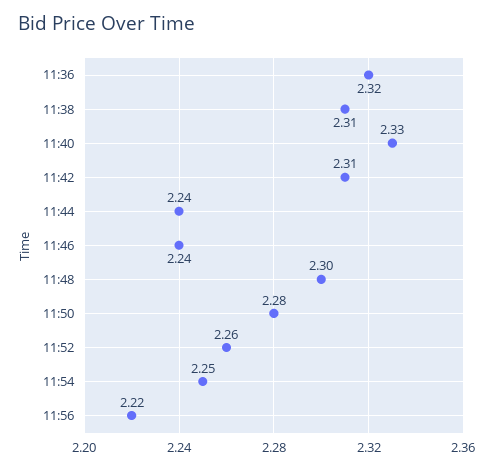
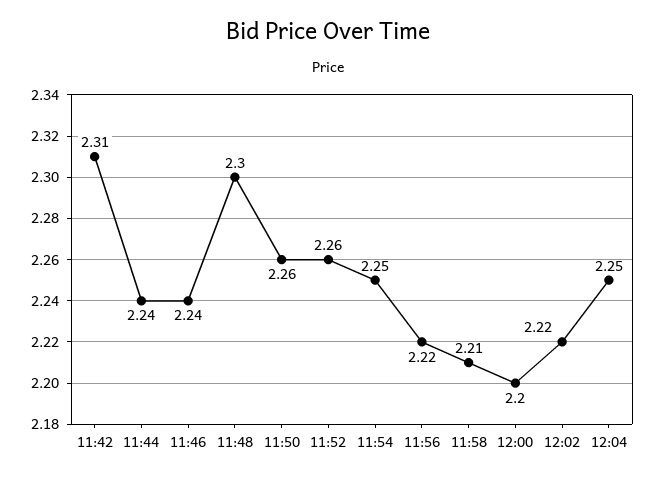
11:36: 2.32 -> none
11:38: 2.31 -> none
11:40: 2.33 -> none
11:50: 2.28 -> 2.26
11:58: none -> 2.21
12:00: none -> 2.2
12:02: none -> 2.22
12:04: none -> 2.25

